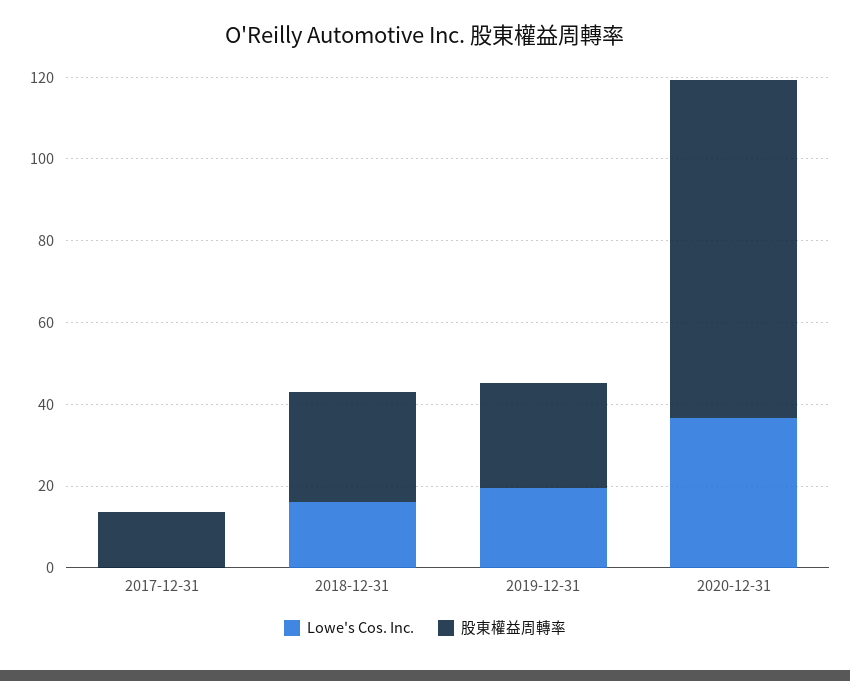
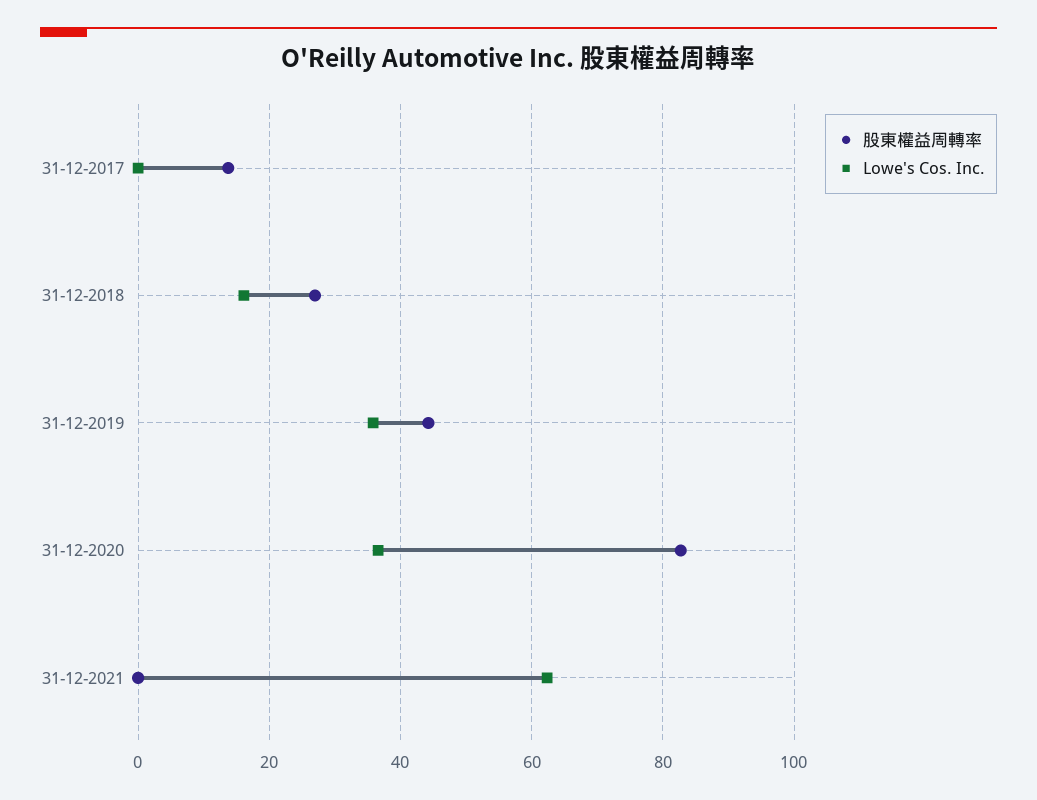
Lowe's Cos. Inc., 2019-12-31: 20 -> 36
股東權益周轉率, 2019-12-31: 25 -> 44
股東權益周轉率, 31-12-2021: none -> 0
Lowe's Cos. Inc., 31-12-2021: none -> 62

